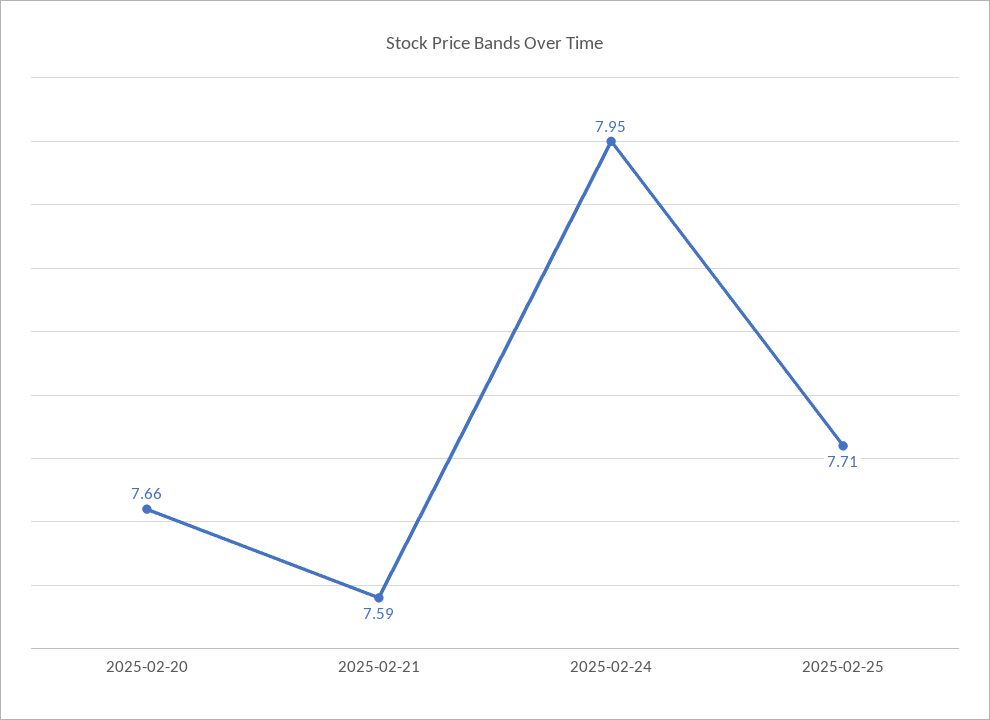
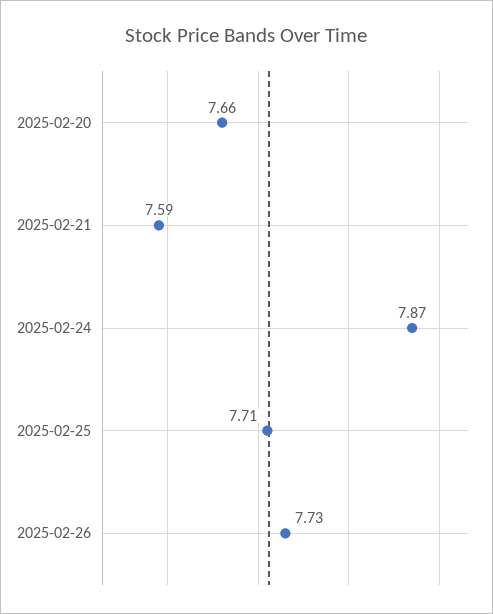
2025-02-24: 7.95 -> 7.87
2025-02-26: none -> 7.73

